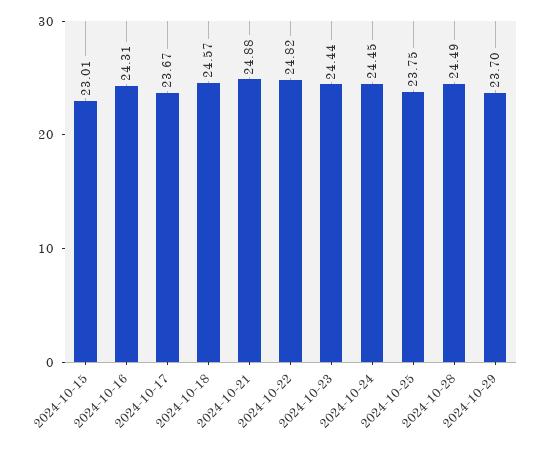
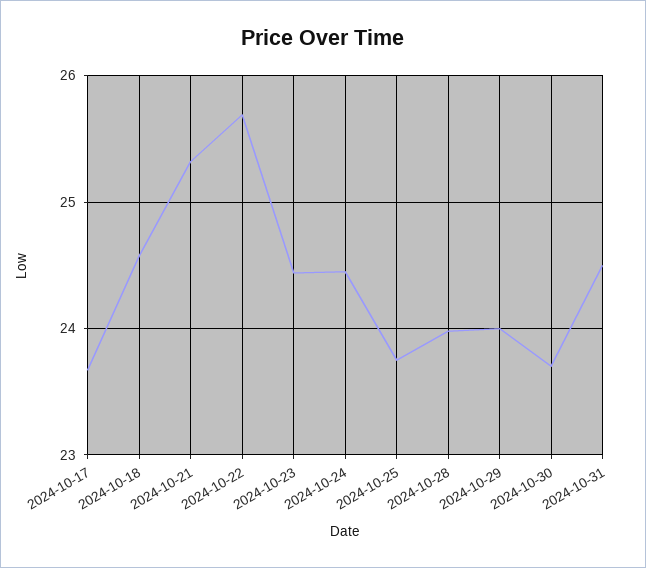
2024-10-15: 23.01 -> none
2024-10-16: 24.31 -> none
2024-10-21: 24.88 -> 25.3
2024-10-22: 24.82 -> 25.7
2024-10-28: 24.49 -> 24
2024-10-29: 23.7 -> 24
2024-10-30: none -> 23.7
2024-10-31: none -> 24.5

